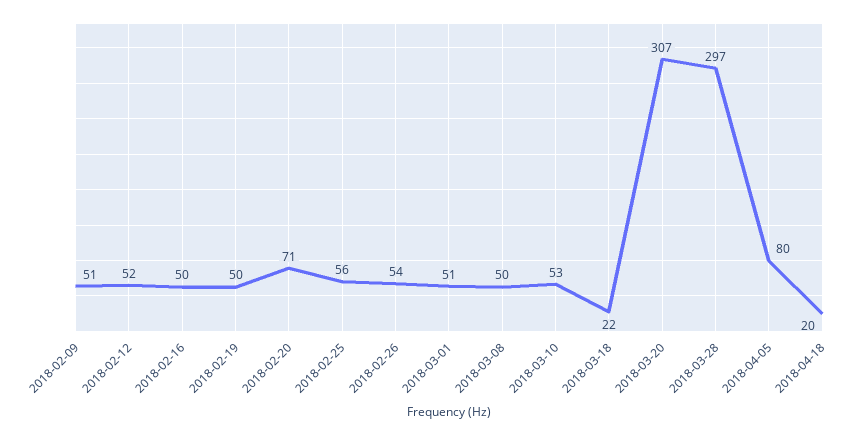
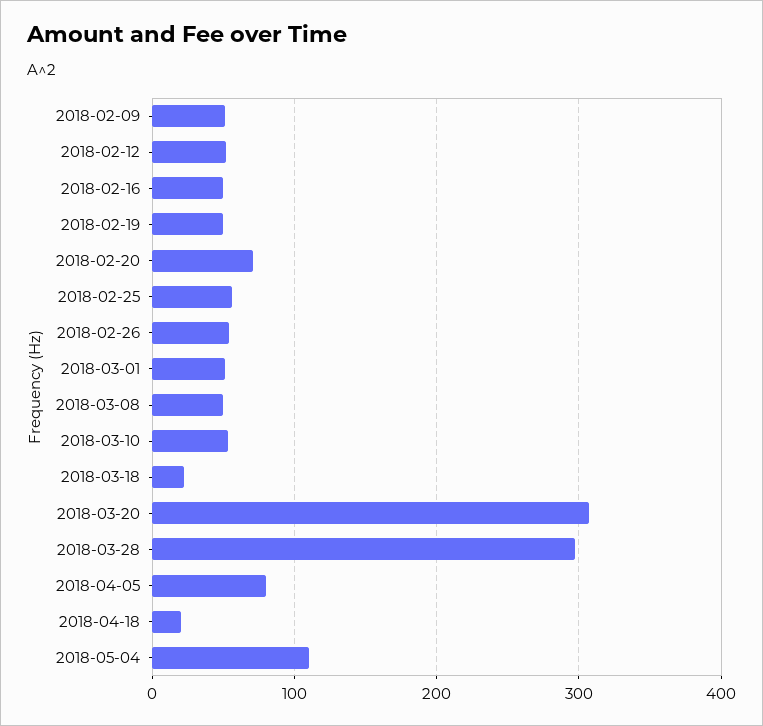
2018-05-04: none -> 110

